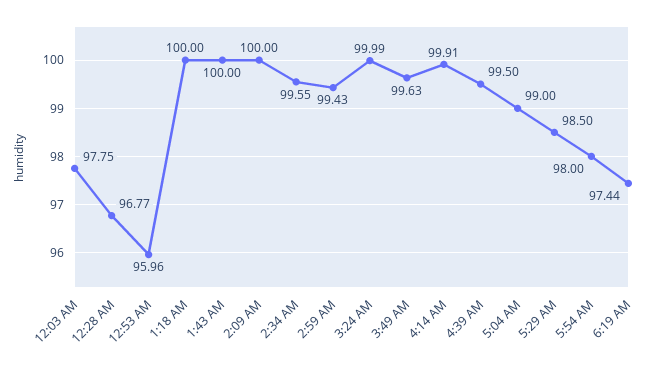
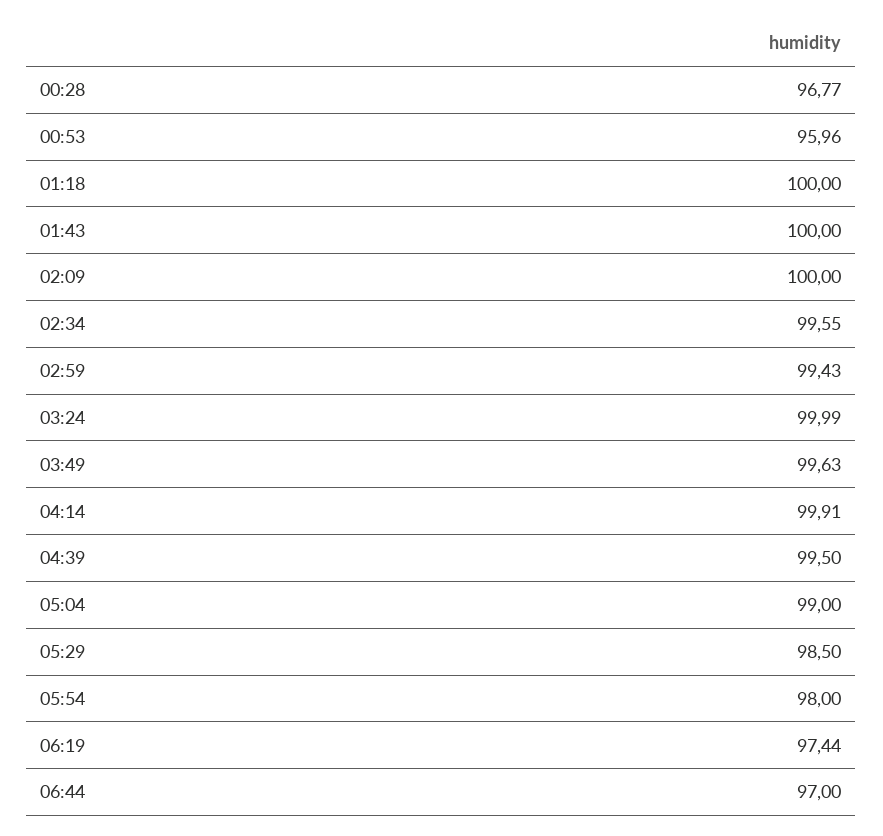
12:03 AM: 97.75 -> none
06:44: none -> 97

